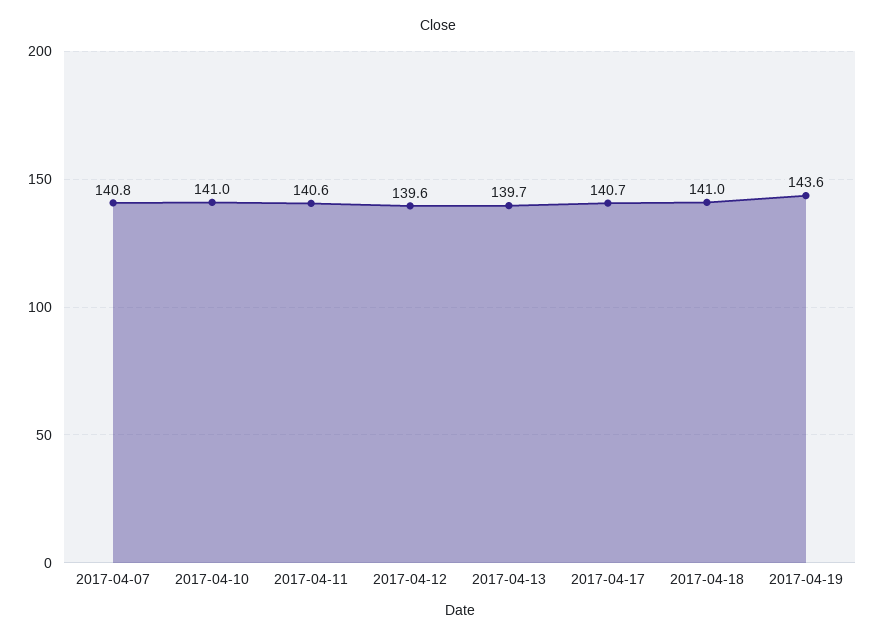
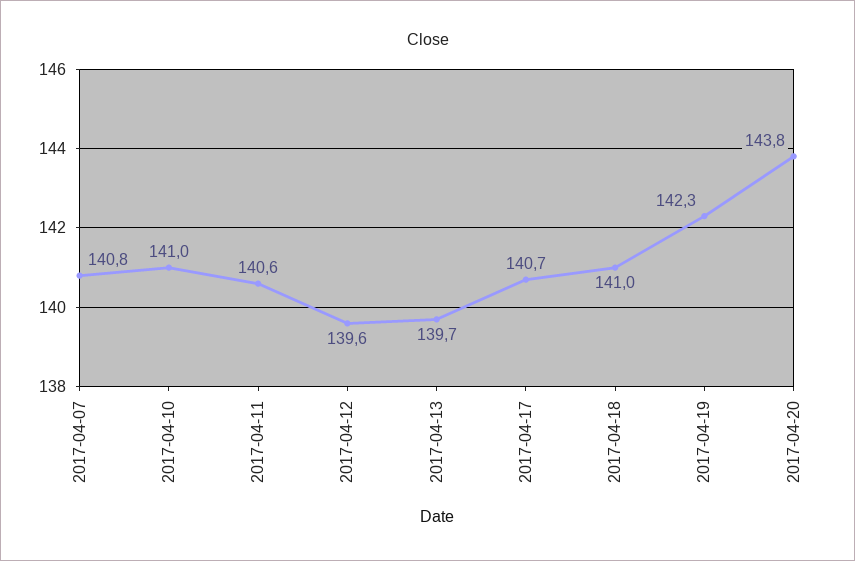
2017-04-19: 143.6 -> 142.3
2017-04-20: none -> 143.8

